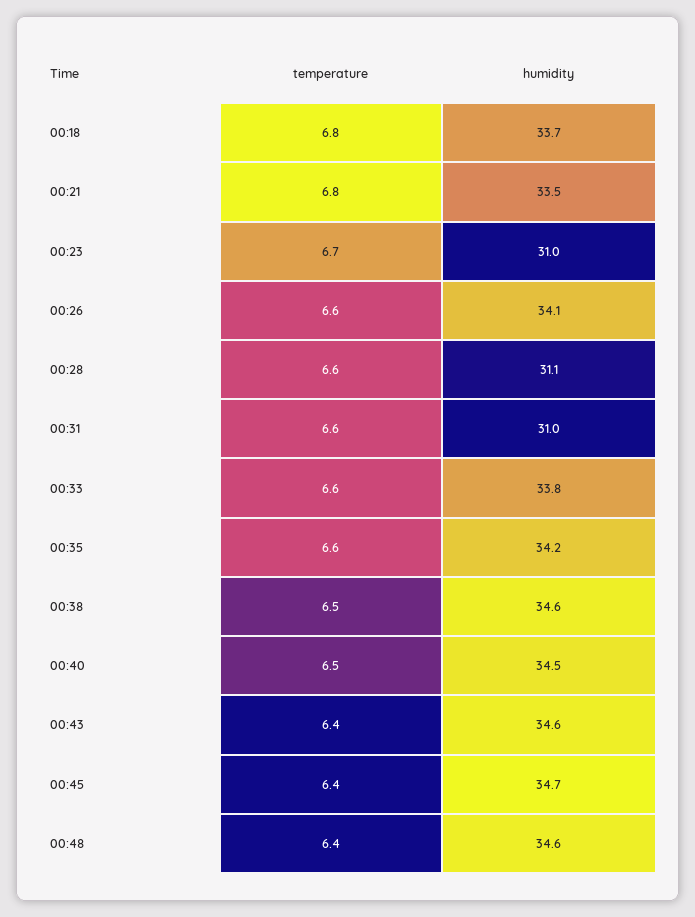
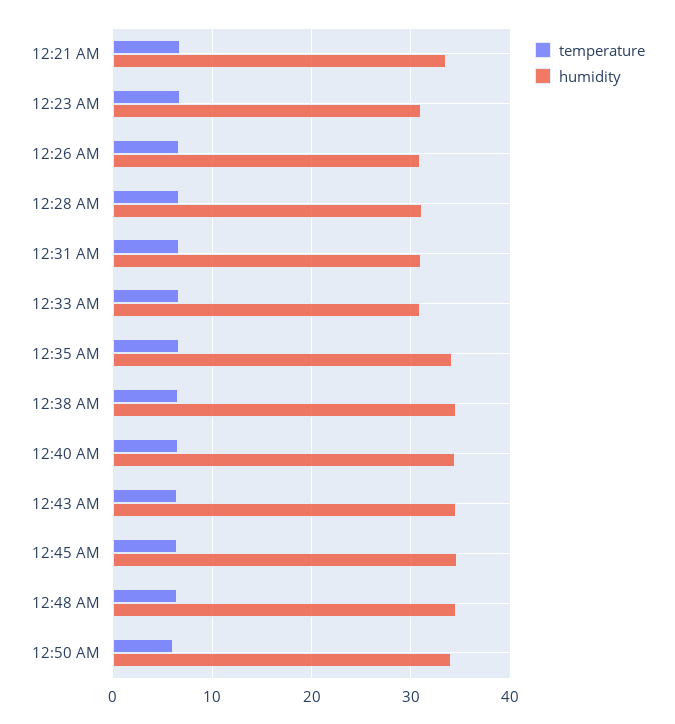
temperature, 00:18: 6.8 -> none
humidity, 00:18: 33.7 -> none
humidity, 00:26: 34.1 -> 31
humidity, 00:33: 33.8 -> 31
temperature, 12:50 AM: none -> 6
humidity, 12:50 AM: none -> 34

